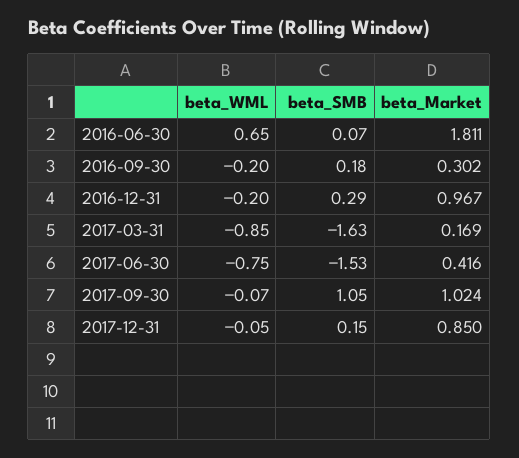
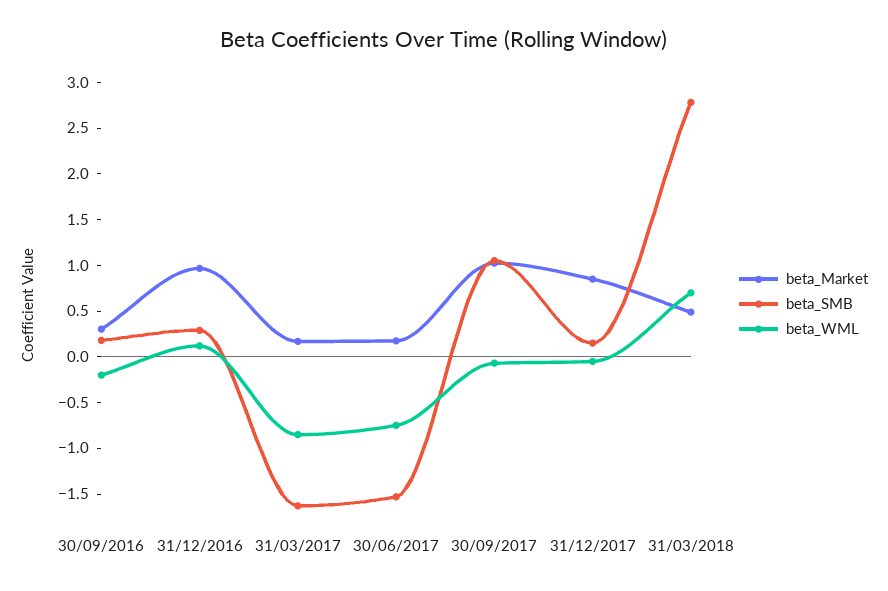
beta_WML, 2016-06-30: 0.65 -> none
beta_SMB, 2016-06-30: 0.07 -> none
beta_Market, 2016-06-30: 1.811 -> none
beta_WML, 2016-12-31: -0.2 -> 0.1
beta_Market, 2017-06-30: 0.416 -> 0.2
beta_Market, 31/03/2018: none -> 0.5
beta_SMB, 31/03/2018: none -> 2.8
beta_WML, 31/03/2018: none -> 0.7

